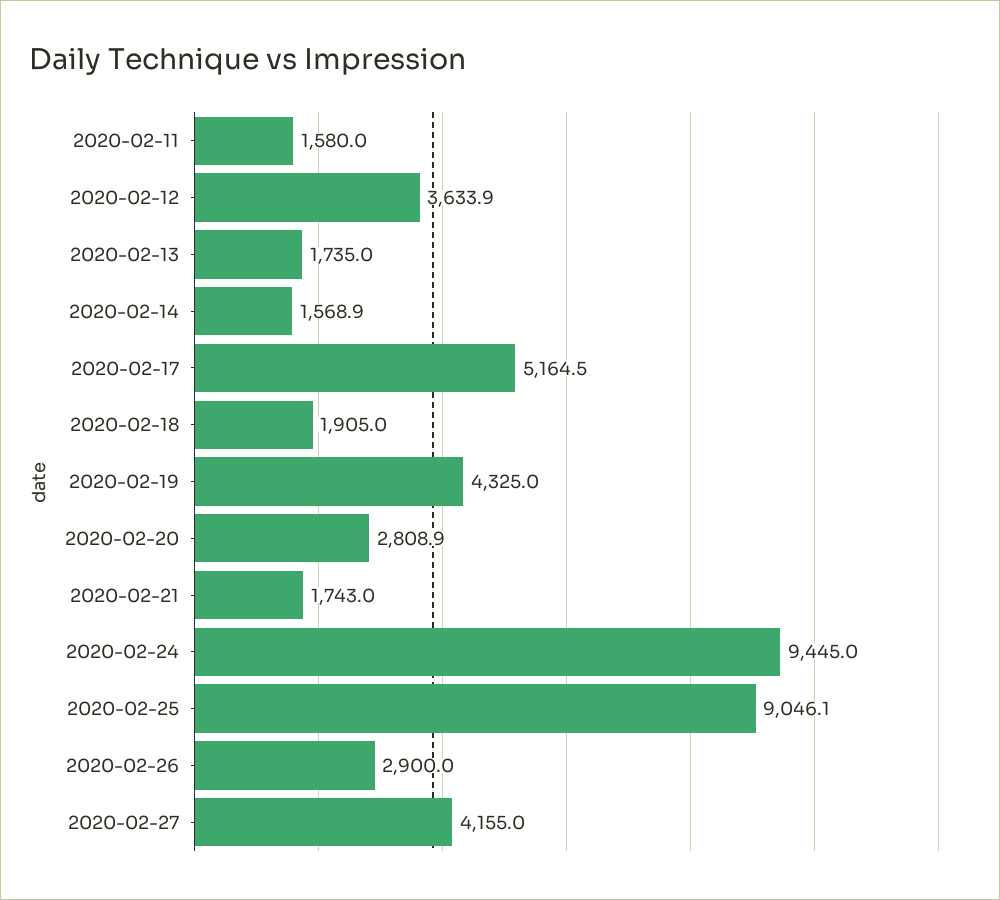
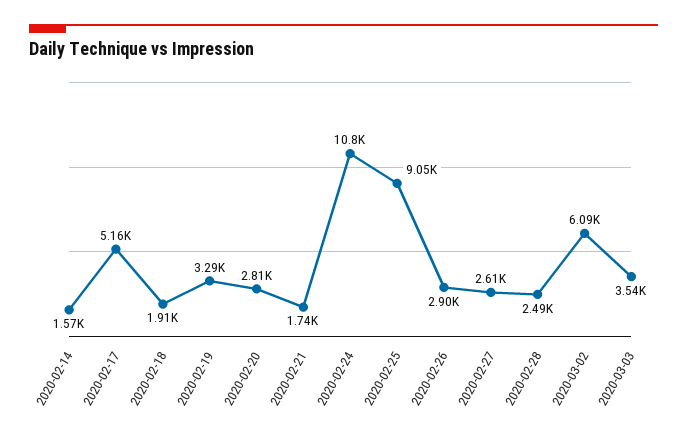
2020-02-11: 1580 -> none
2020-02-12: 3633.9 -> none
2020-02-13: 1735 -> none
2020-02-19: 4325 -> 3290
2020-02-24: 9445 -> 10800
2020-02-27: 4155 -> 2610
2020-02-28: none -> 2490
2020-03-02: none -> 6090
2020-03-03: none -> 3540

